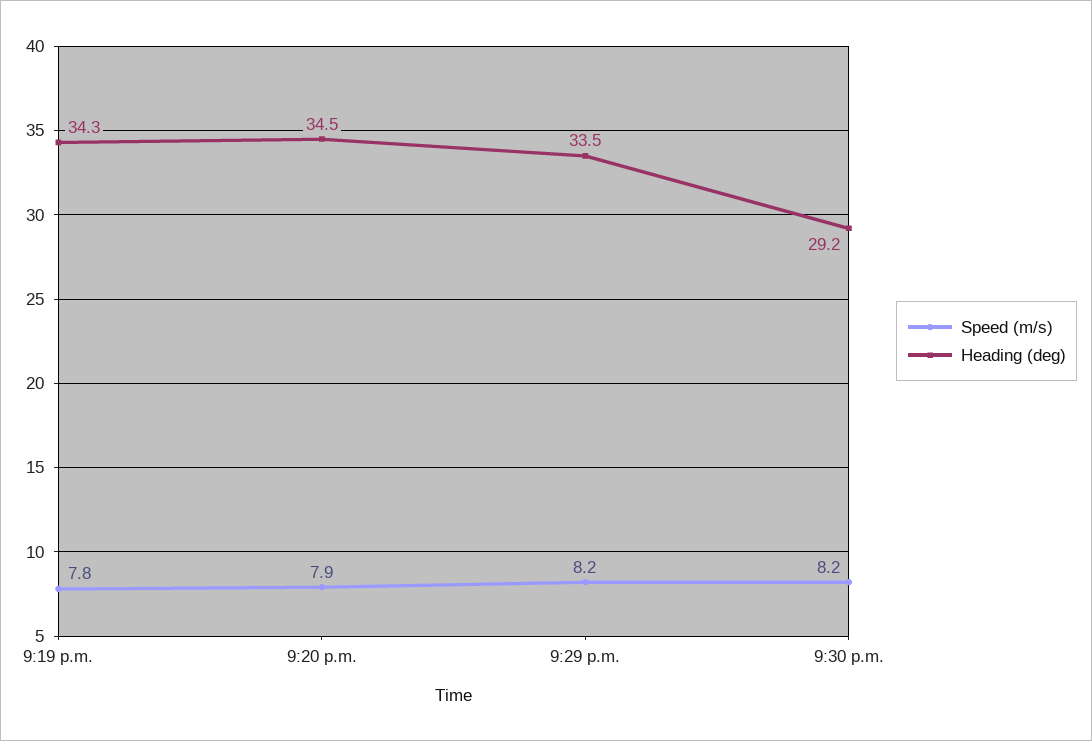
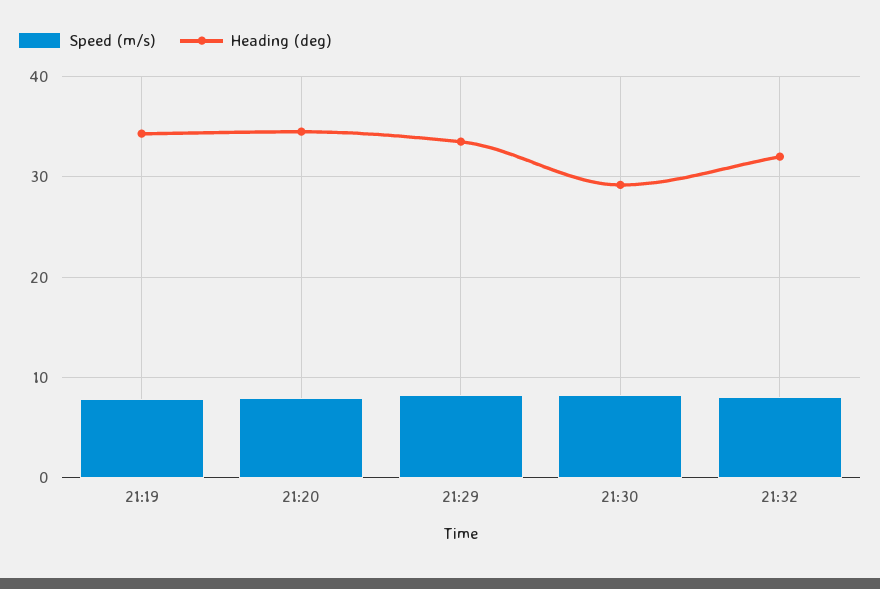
Speed (m/s), 21:32: none -> 8
Heading (deg), 21:32: none -> 32

